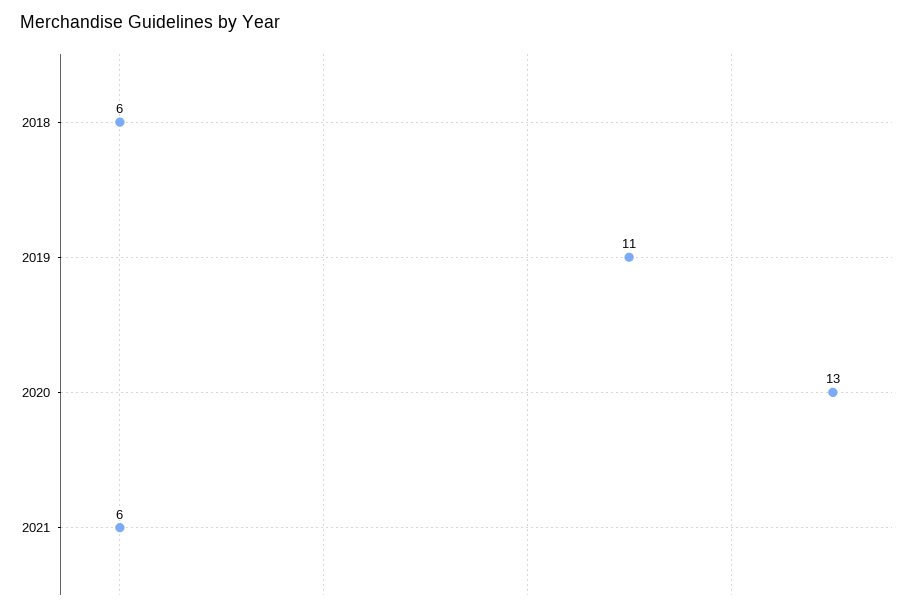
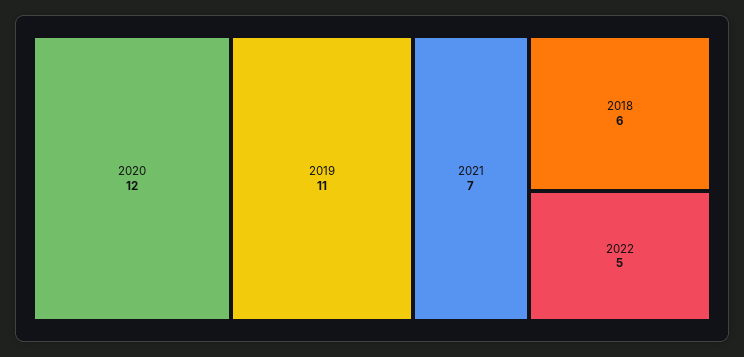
2020: 13 -> 12
2021: 6 -> 7
2022: none -> 5

